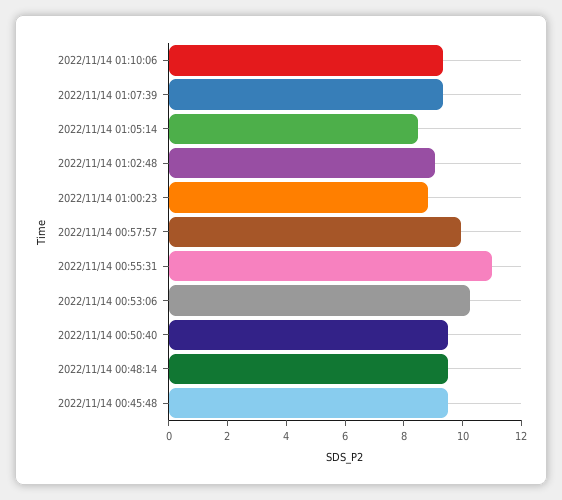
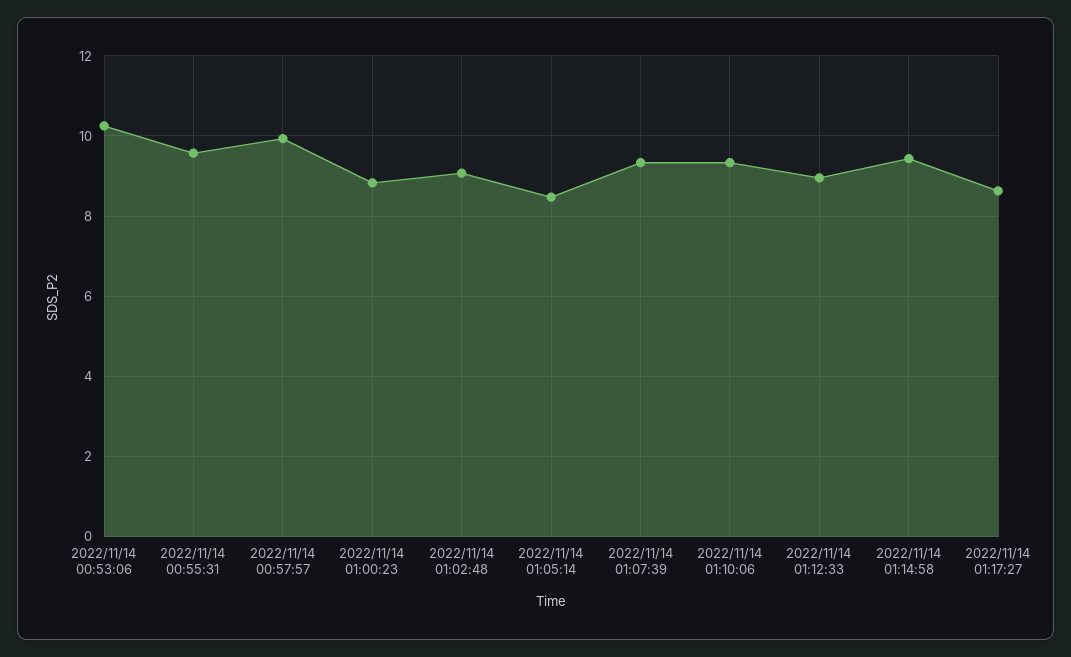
2022/11/14 00:55:31: 11 -> 9.6
2022/11/14 00:50:40: 9.5 -> none
2022/11/14 00:48:14: 9.5 -> none
2022/11/14 00:45:48: 9.5 -> none
2022/11/14 01:12:33: none -> 9
2022/11/14 01:14:58: none -> 9.4
2022/11/14 01:17:27: none -> 8.6

